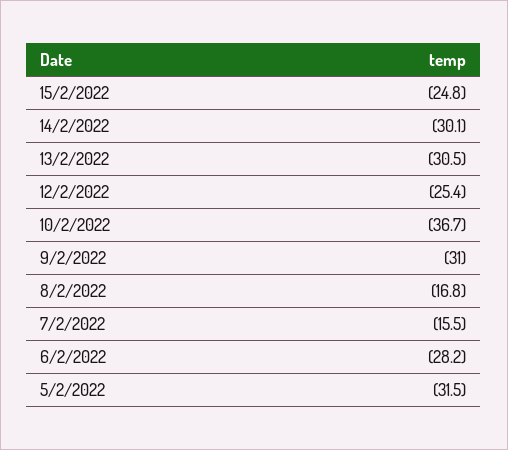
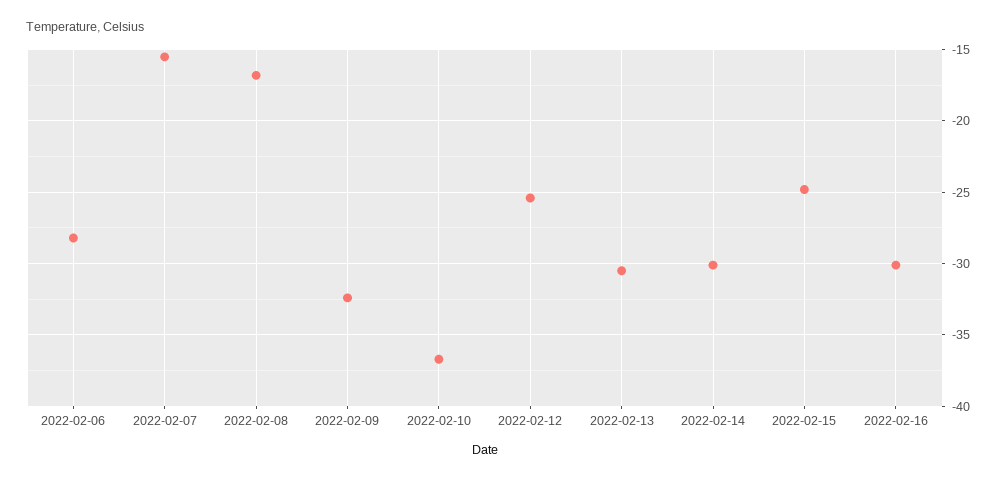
9/2/2022: -31 -> -32.5
5/2/2022: -31.5 -> none
2022-02-16: none -> -30

